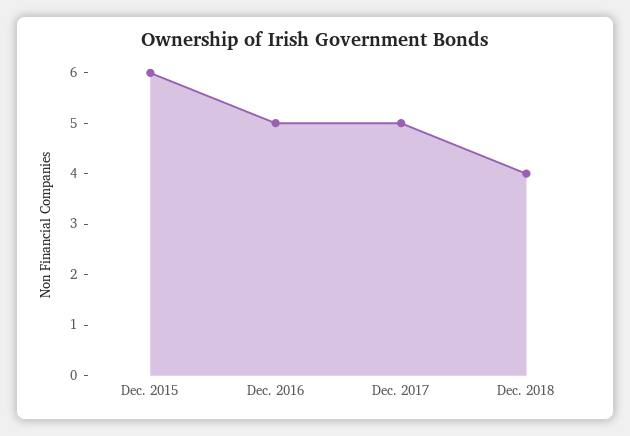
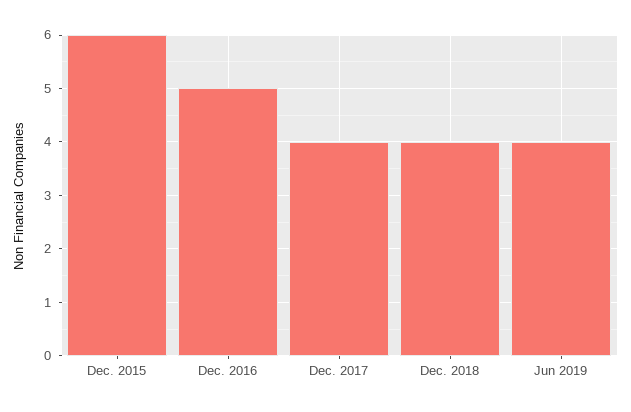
Dec. 2017: 5 -> 4
Jun 2019: none -> 4

